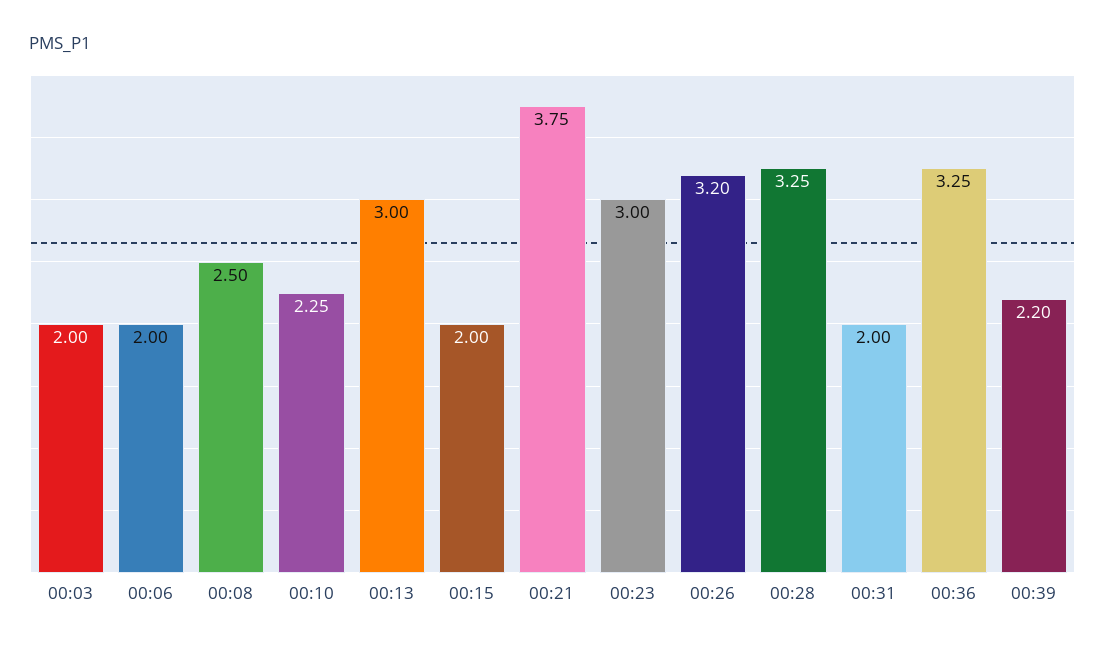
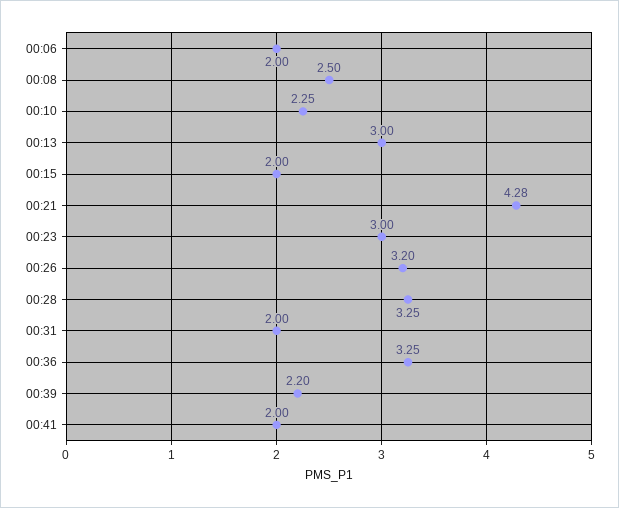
00:03: 2 -> none
00:21: 3.75 -> 4.28
00:41: none -> 2

